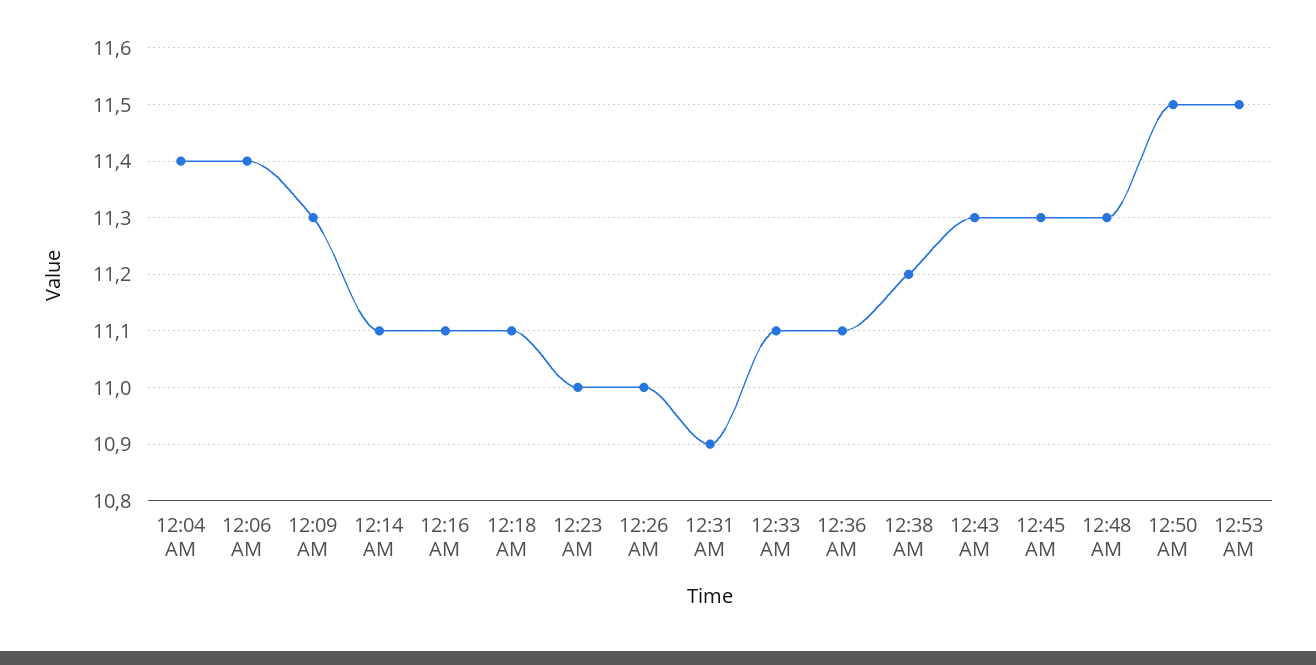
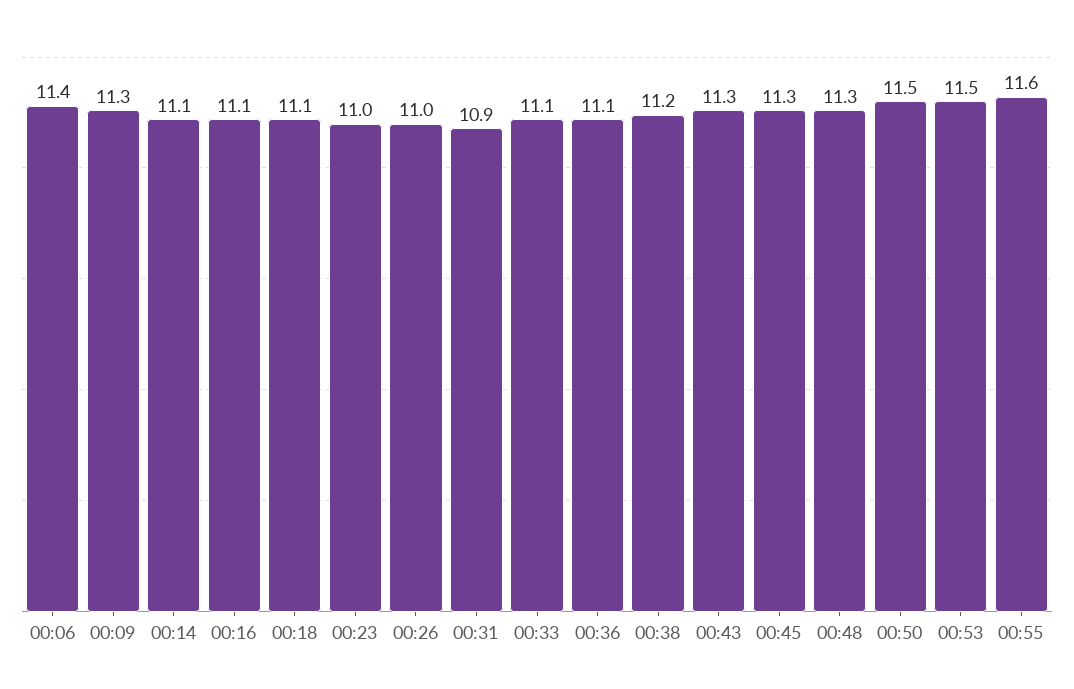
12:04 AM: 11.4 -> none
00:55: none -> 11.6

